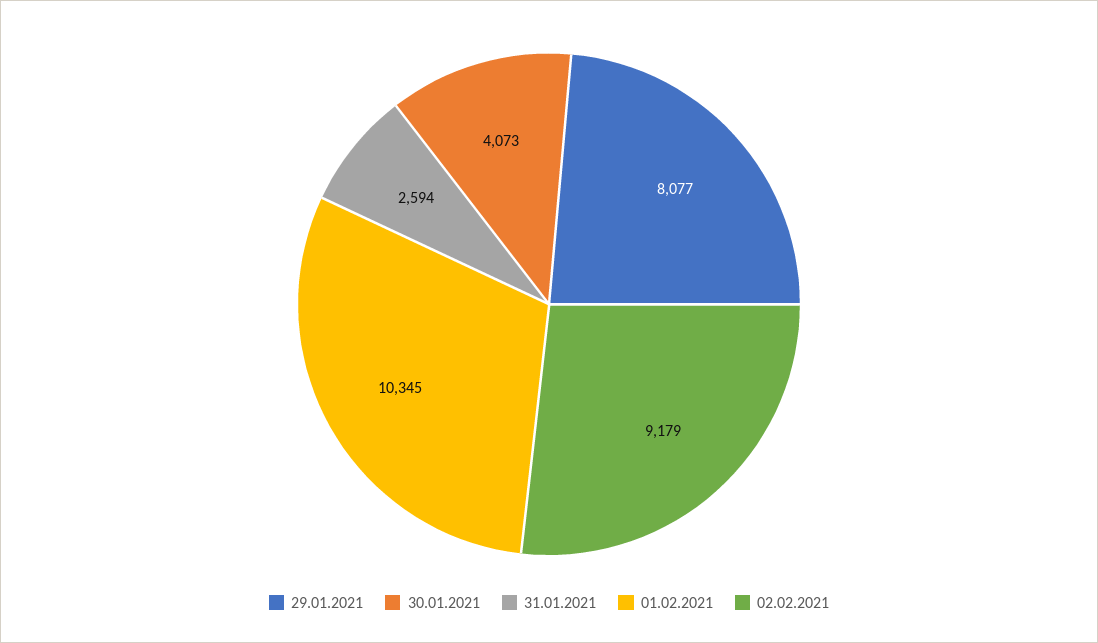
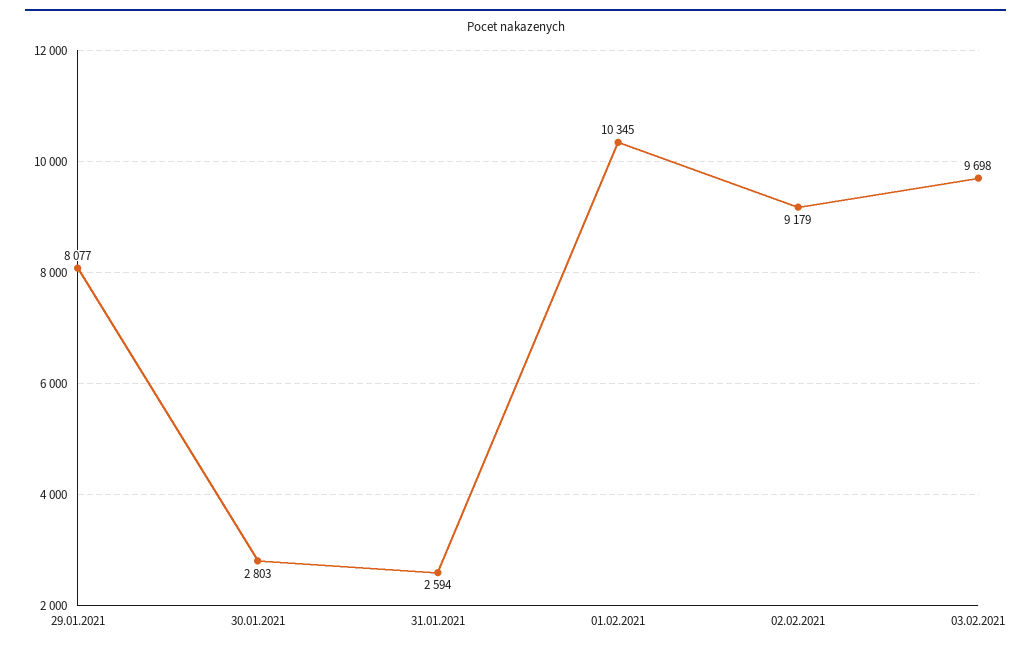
30.01.2021: 4073 -> 2803
03.02.2021: none -> 9698

